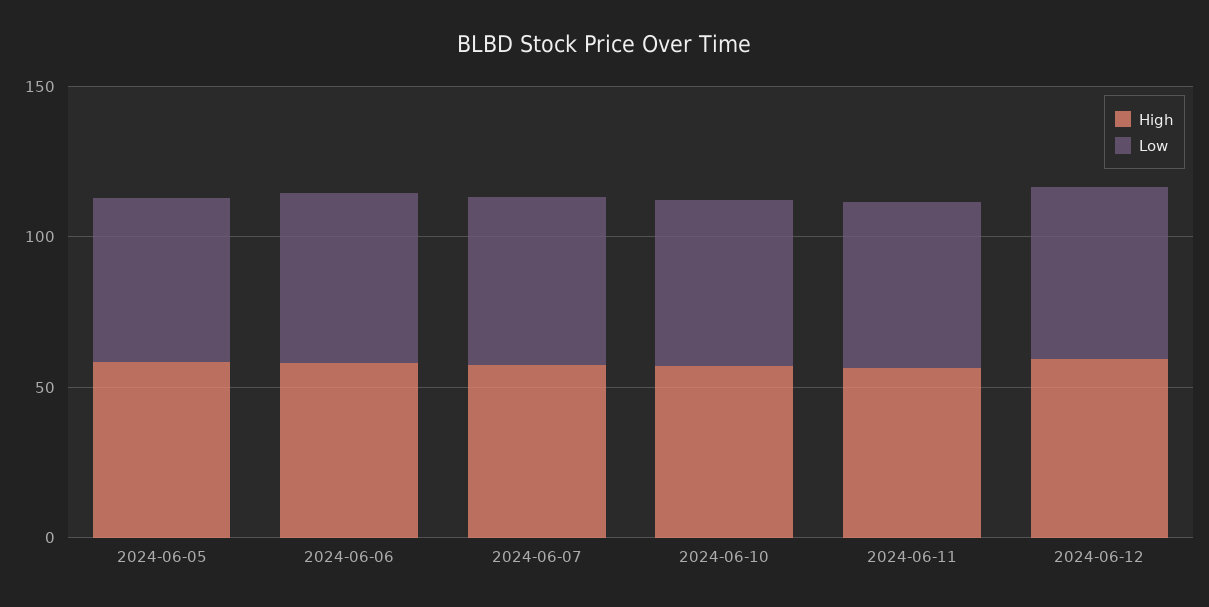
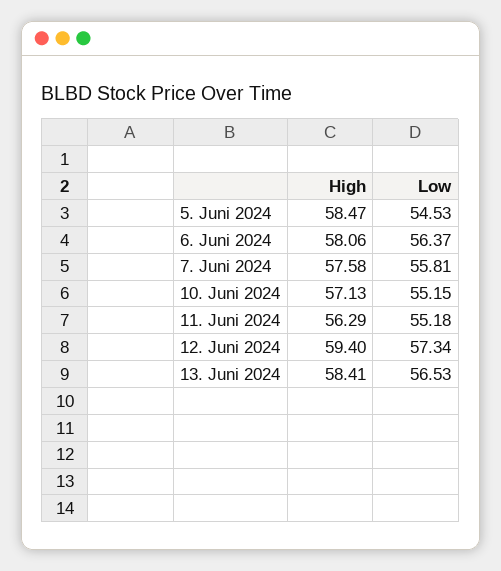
High, 13. Juni 2024: none -> 58.41
Low, 13. Juni 2024: none -> 56.53

